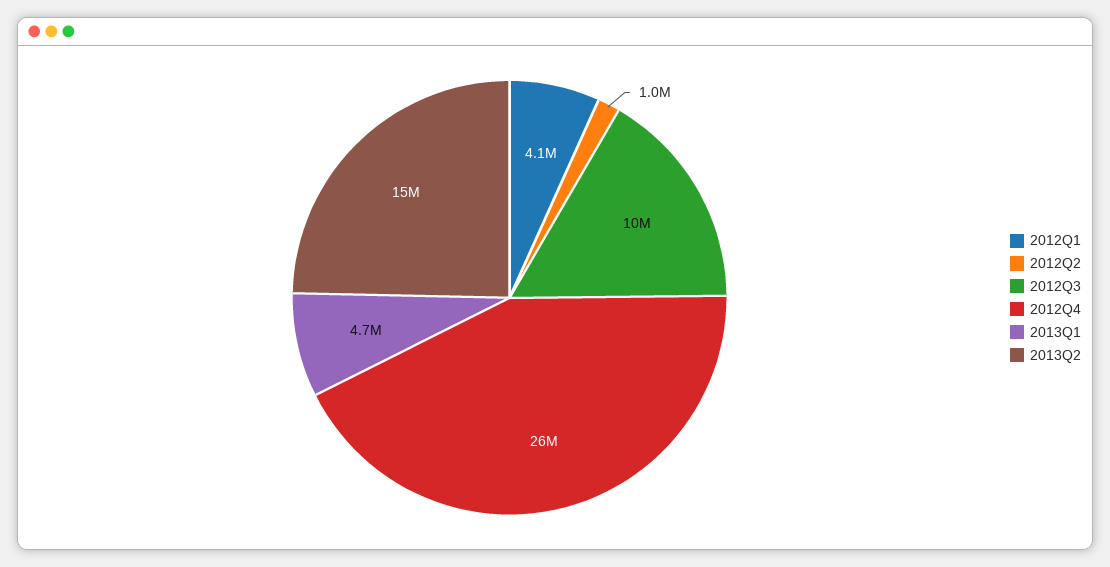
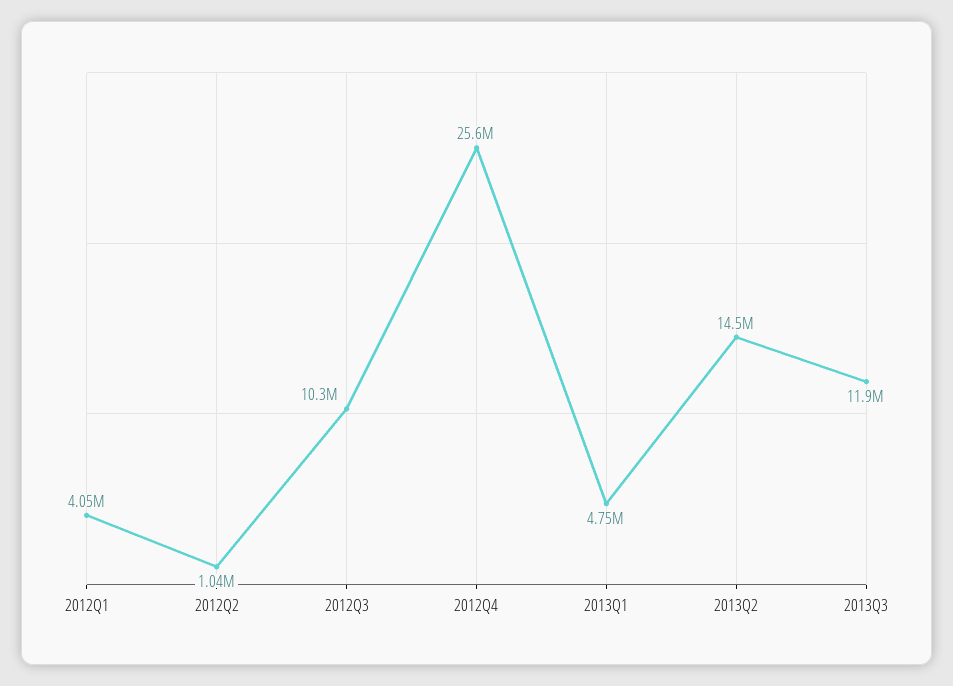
2013Q3: none -> 11900000

